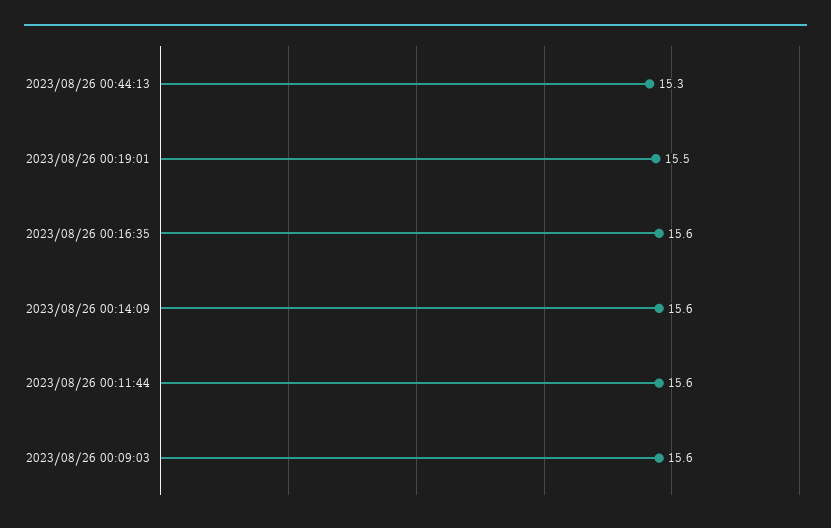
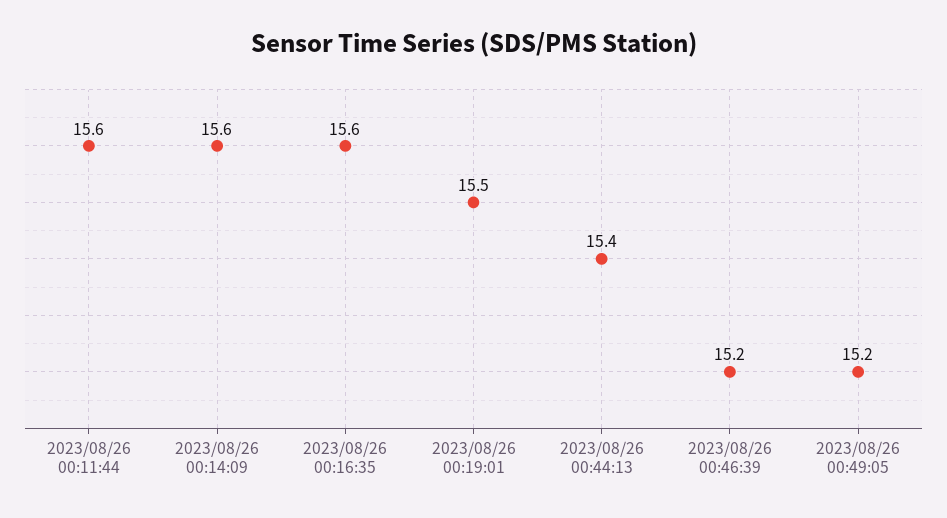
2023/08/26 00:44:13: 15.3 -> 15.4
2023/08/26 00:09:03: 15.6 -> none
2023/08/26 00:46:39: none -> 15.2
2023/08/26 00:49:05: none -> 15.2

